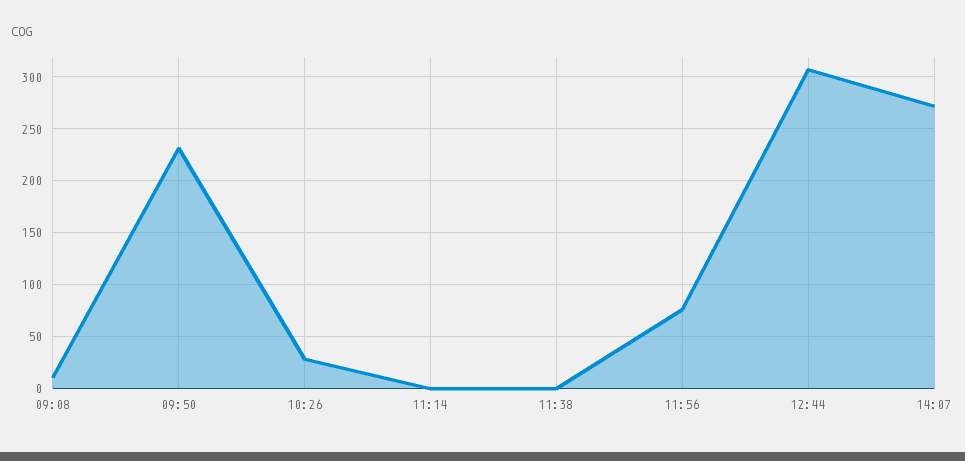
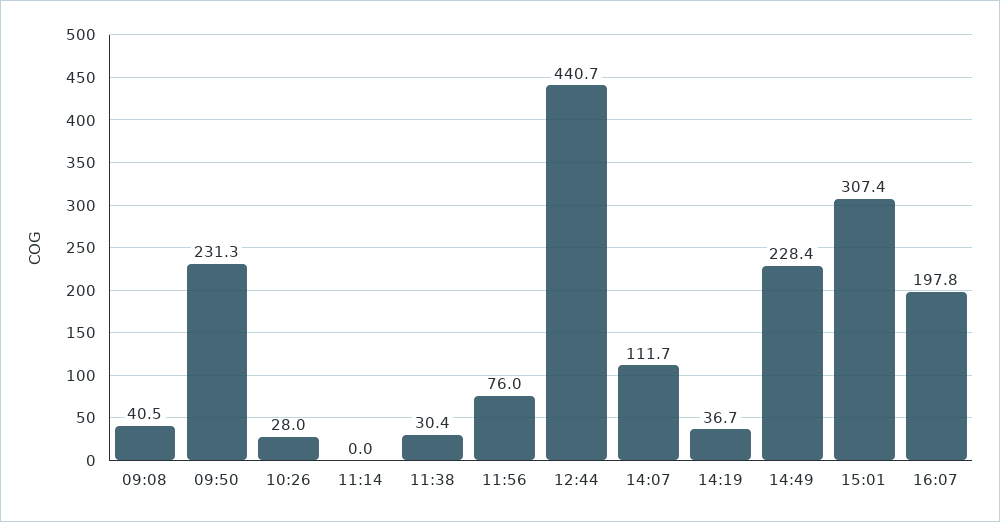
09:08: 10 -> 40.5
11:38: 0 -> 30.4
12:44: 310 -> 440.7
14:07: 270 -> 111.7
14:19: none -> 36.7
14:49: none -> 228.4
15:01: none -> 307.4
16:07: none -> 197.8

